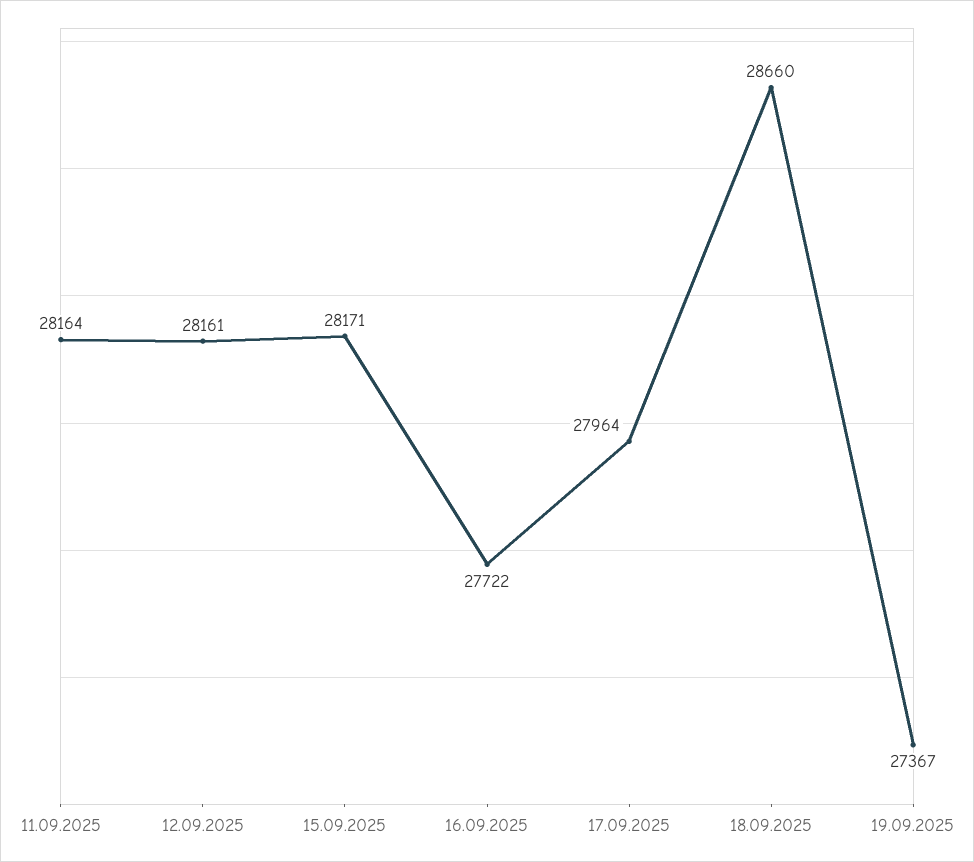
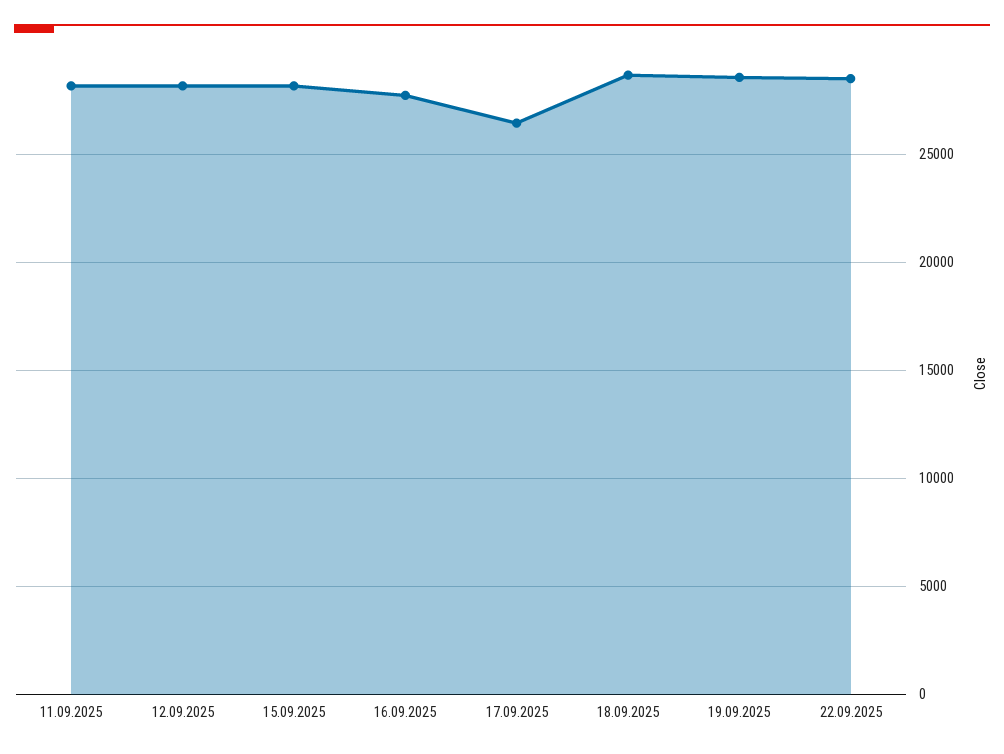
17.09.2025: 27964 -> 26500
19.09.2025: 27367 -> 28500
22.09.2025: none -> 28500

